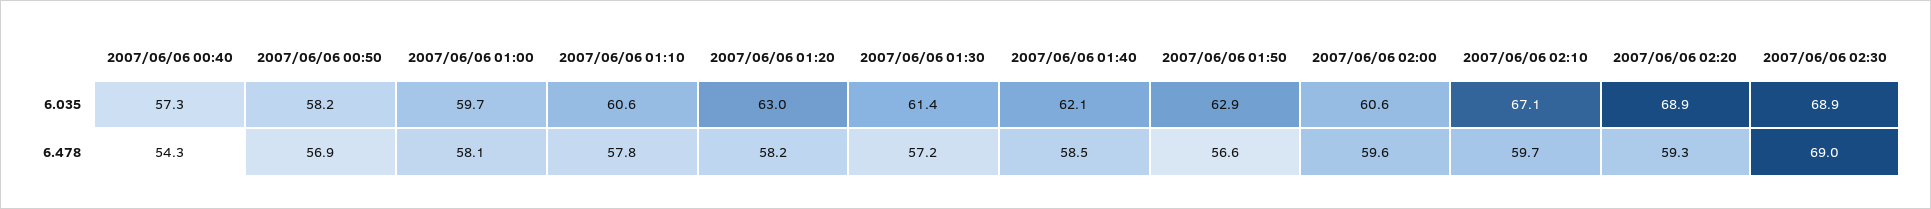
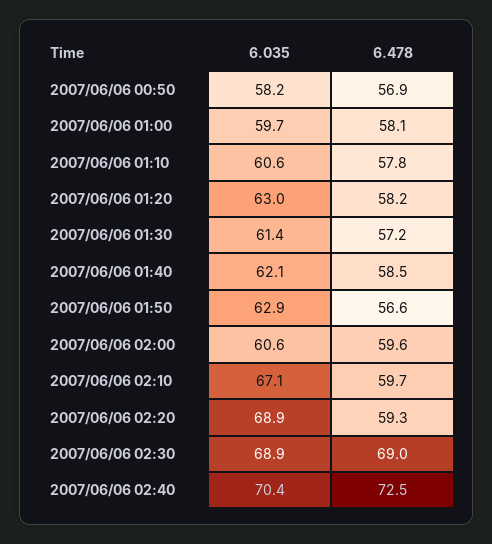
2007/06/06 00:40, 6.035: 57.3 -> none
2007/06/06 00:40, 6.478: 54.3 -> none
2007/06/06 02:40, 6.035: none -> 70.4
2007/06/06 02:40, 6.478: none -> 72.5

